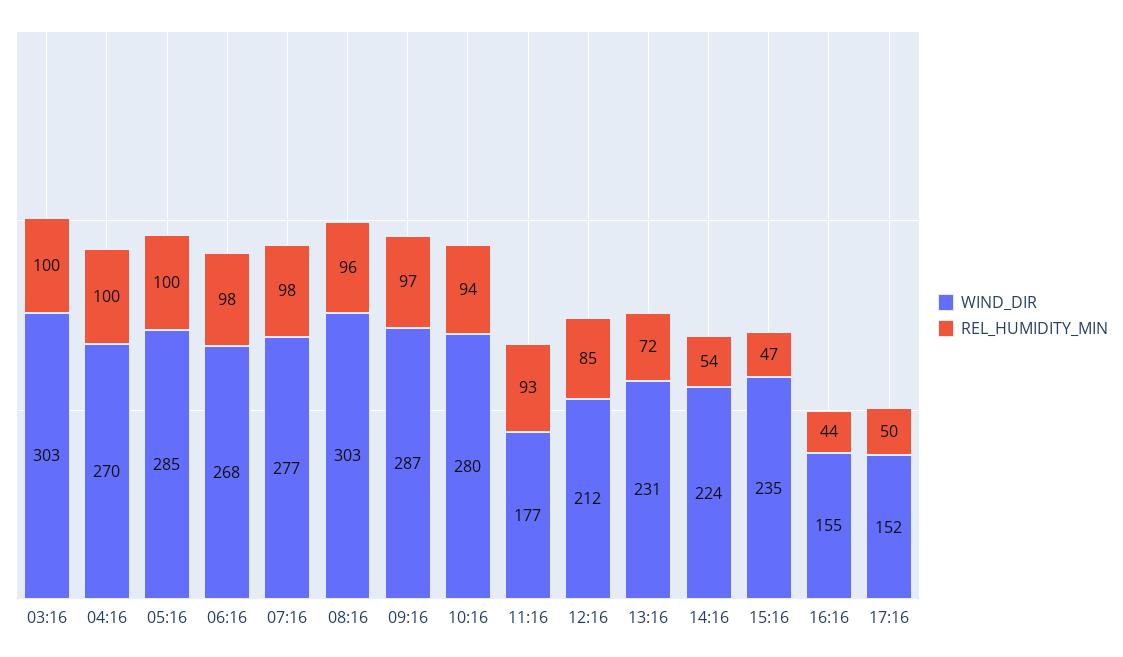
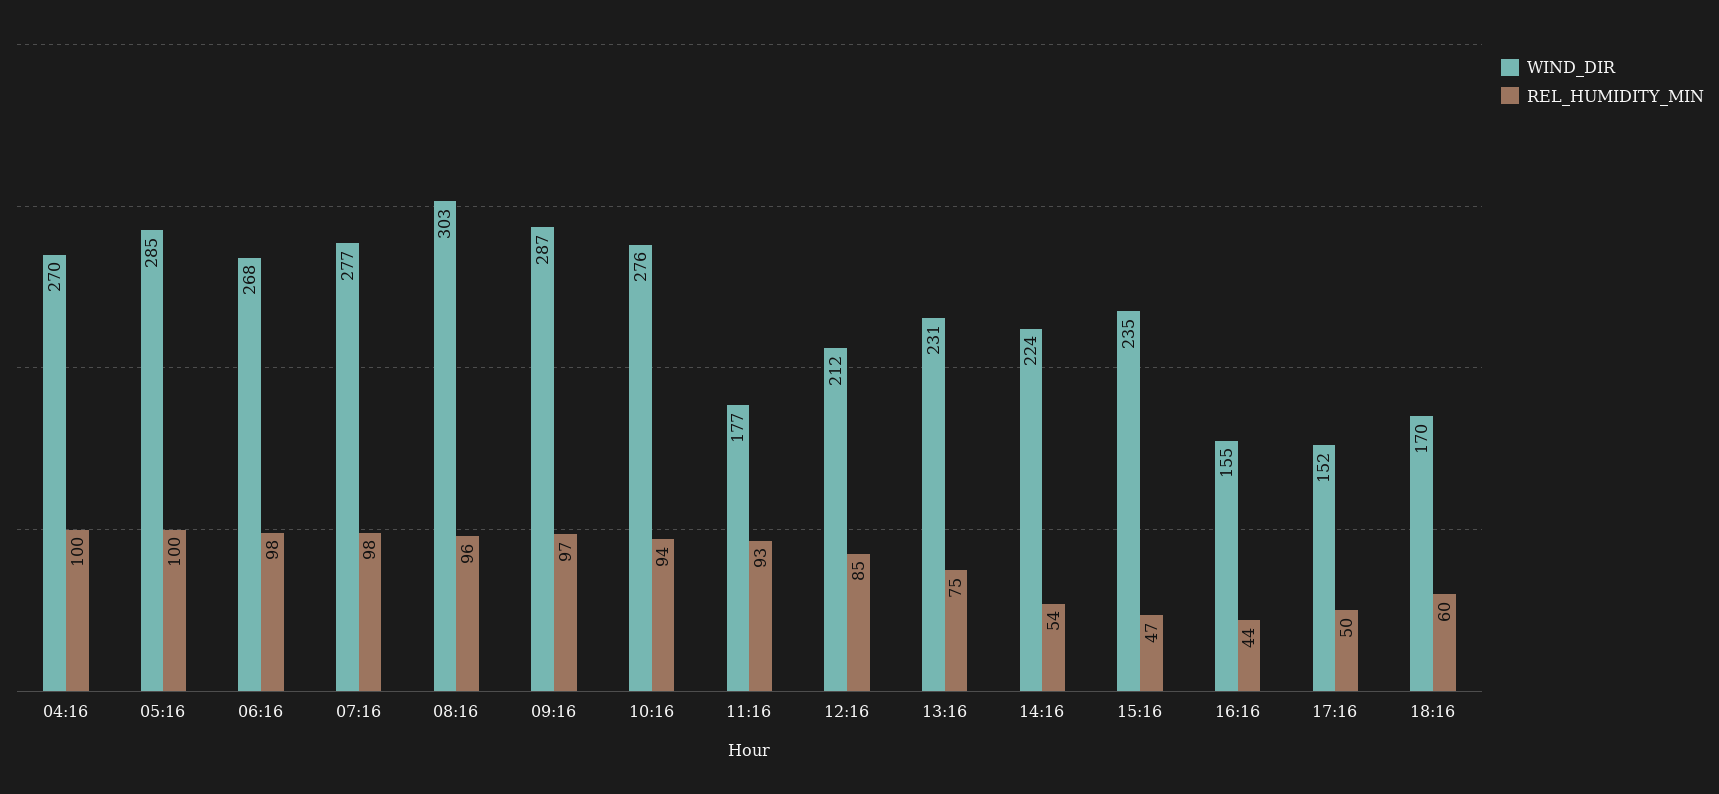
WIND_DIR, 03:16: 303 -> none
REL_HUMIDITY_MIN, 03:16: 100 -> none
WIND_DIR, 10:16: 280 -> 276
REL_HUMIDITY_MIN, 13:16: 72 -> 75
WIND_DIR, 18:16: none -> 170
REL_HUMIDITY_MIN, 18:16: none -> 60

